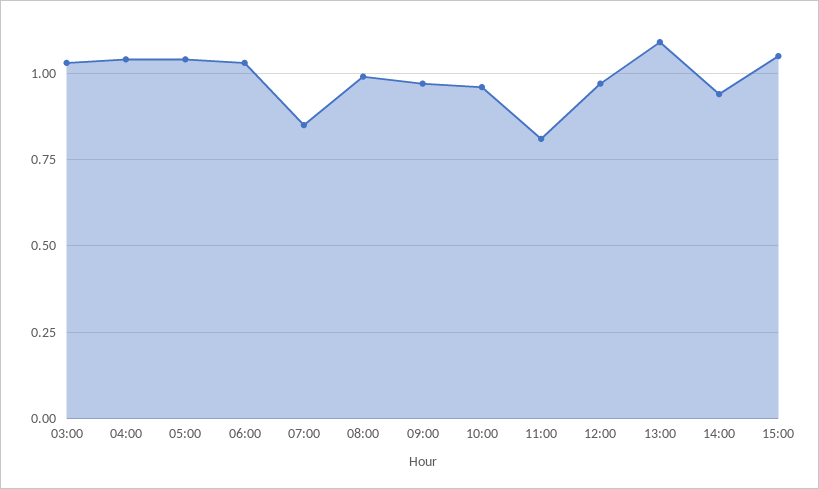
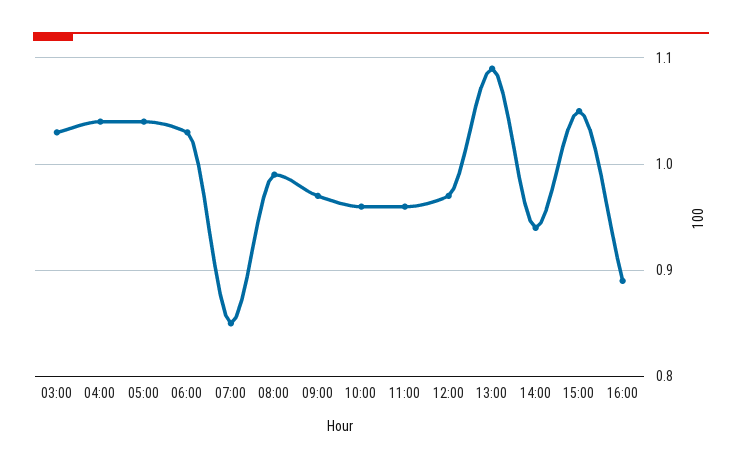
11:00: 0.8 -> 0.96
16:00: none -> 0.89

